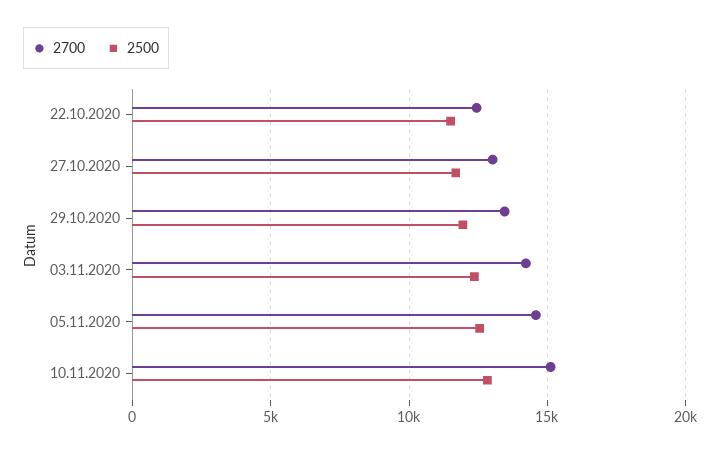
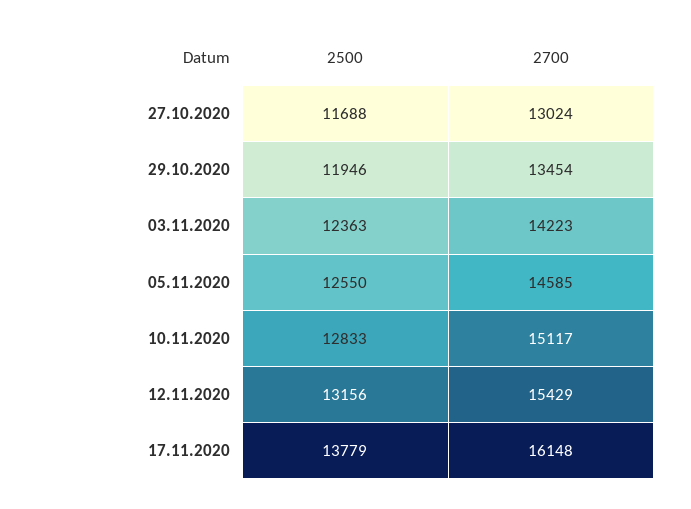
2700, 22.10.2020: 12500 -> none
2500, 22.10.2020: 11500 -> none
2500, 12.11.2020: none -> 13156
2700, 12.11.2020: none -> 15429
2500, 17.11.2020: none -> 13779
2700, 17.11.2020: none -> 16148

